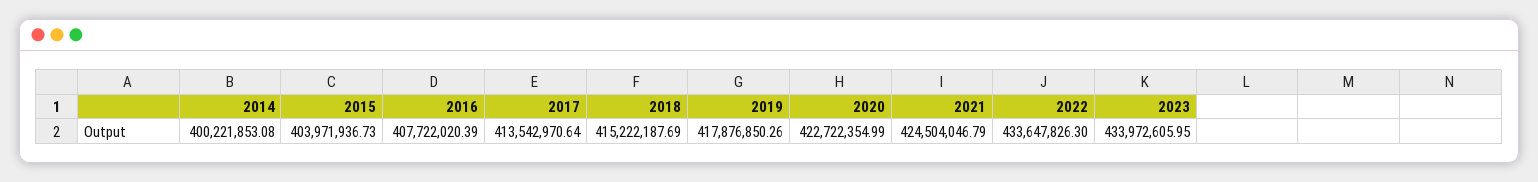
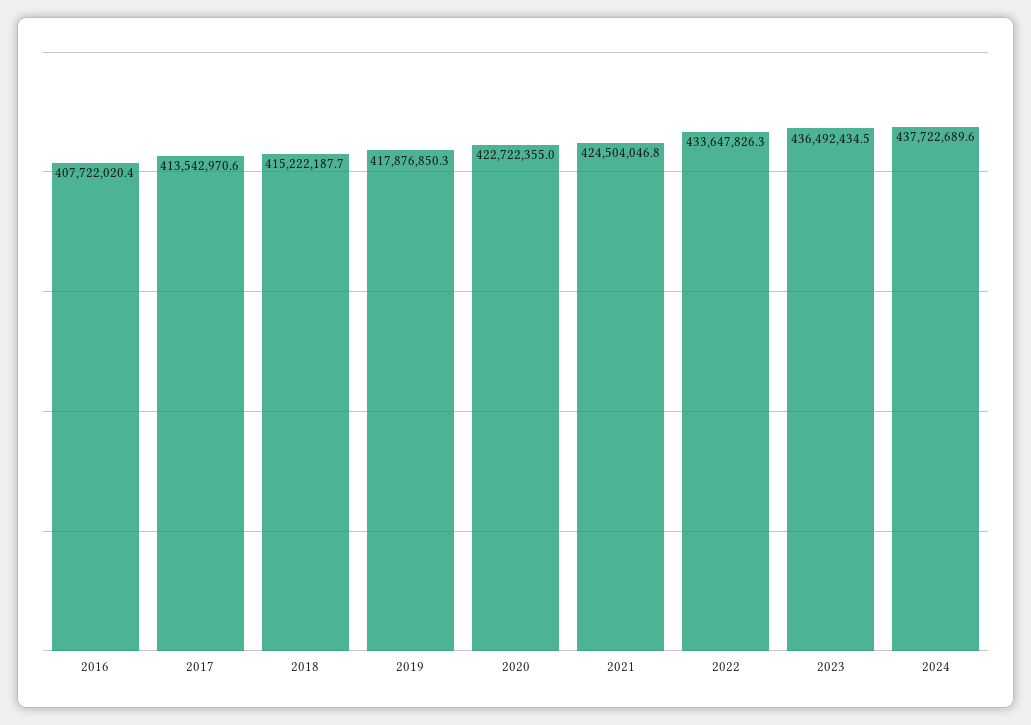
2014: 400221853.08 -> none
2015: 403971936.73 -> none
2023: 433972605.95 -> 436492434.5
2024: none -> 437722689.6

